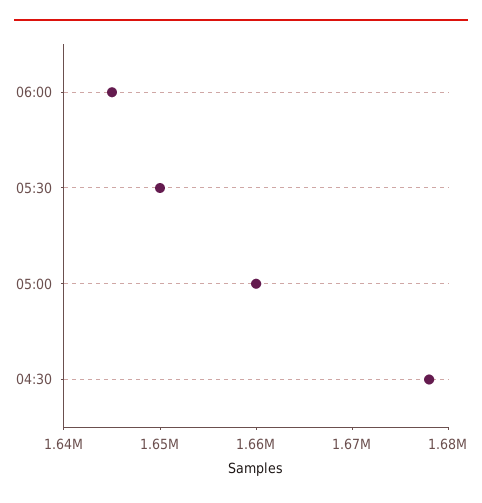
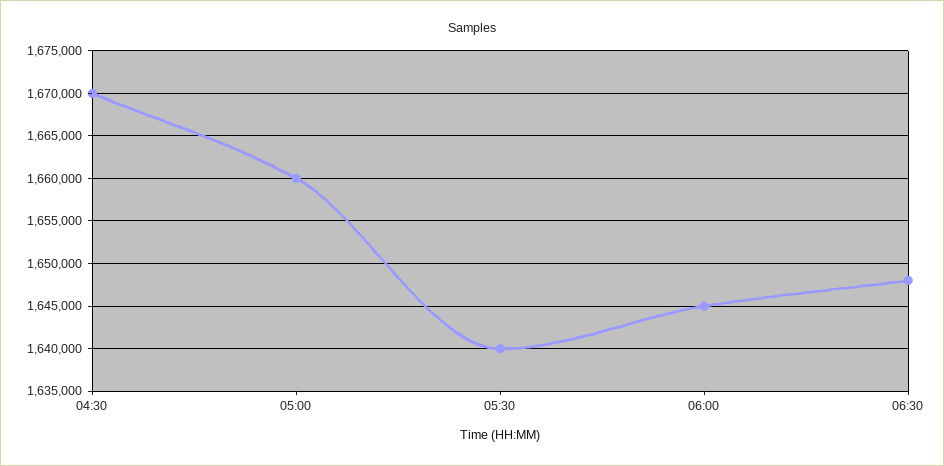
05:30: 1650000 -> 1640000
04:30: 1678000 -> 1670000
06:30: none -> 1648000

